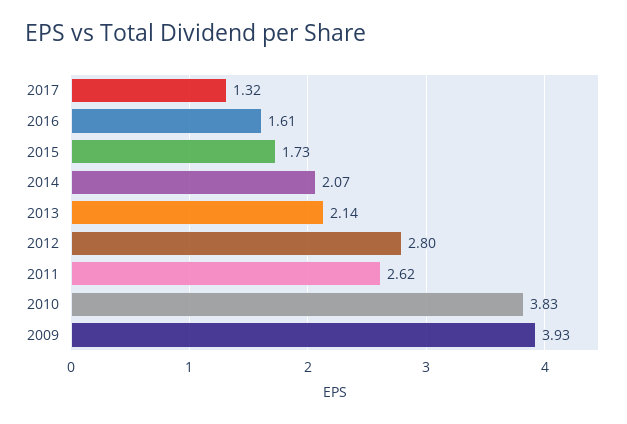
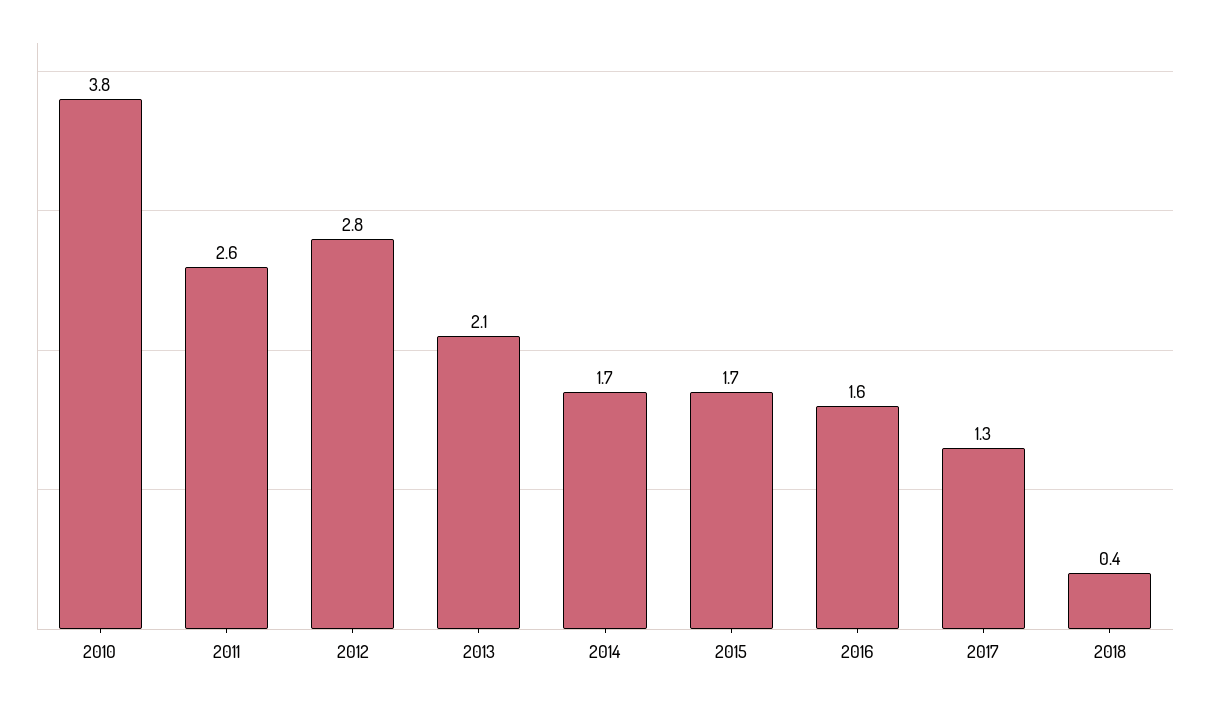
2014: 2.07 -> 1.7
2009: 3.93 -> none
2018: none -> 0.4

